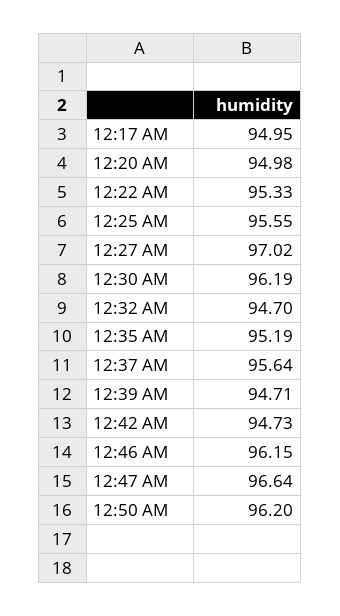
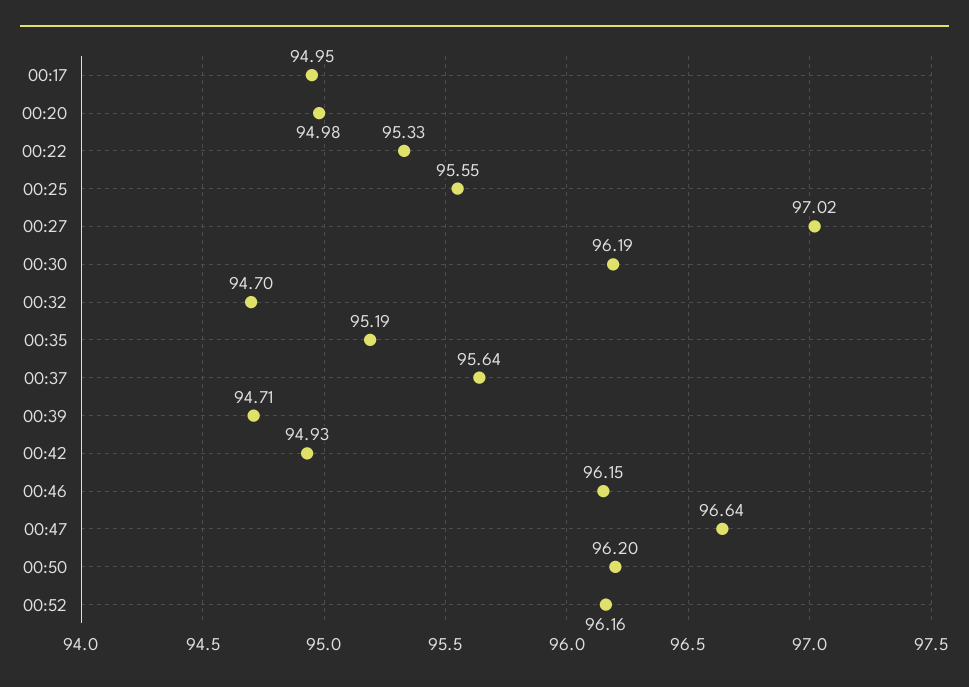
12:42 AM: 94.73 -> 94.93
00:52: none -> 96.16

